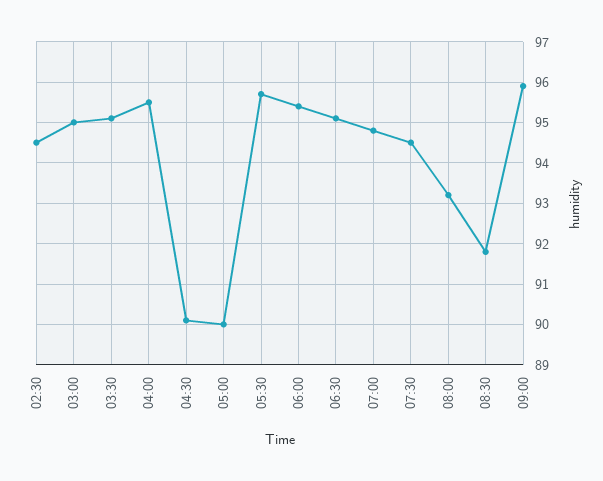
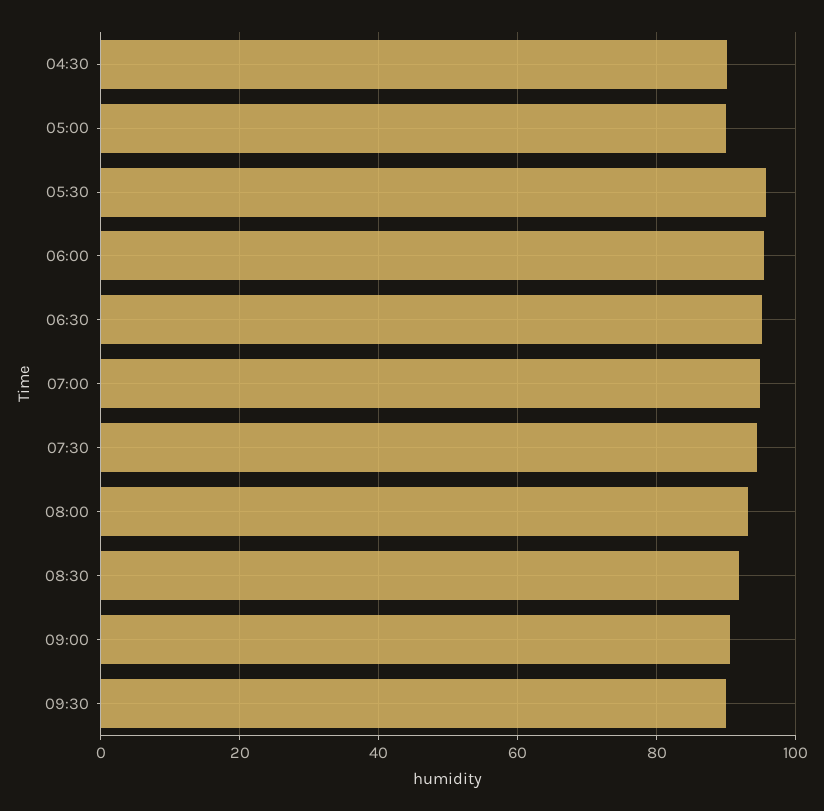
02:30: 94.5 -> none
03:00: 95 -> none
03:30: 95 -> none
04:00: 95.5 -> none
09:00: 96 -> 90
09:30: none -> 90

